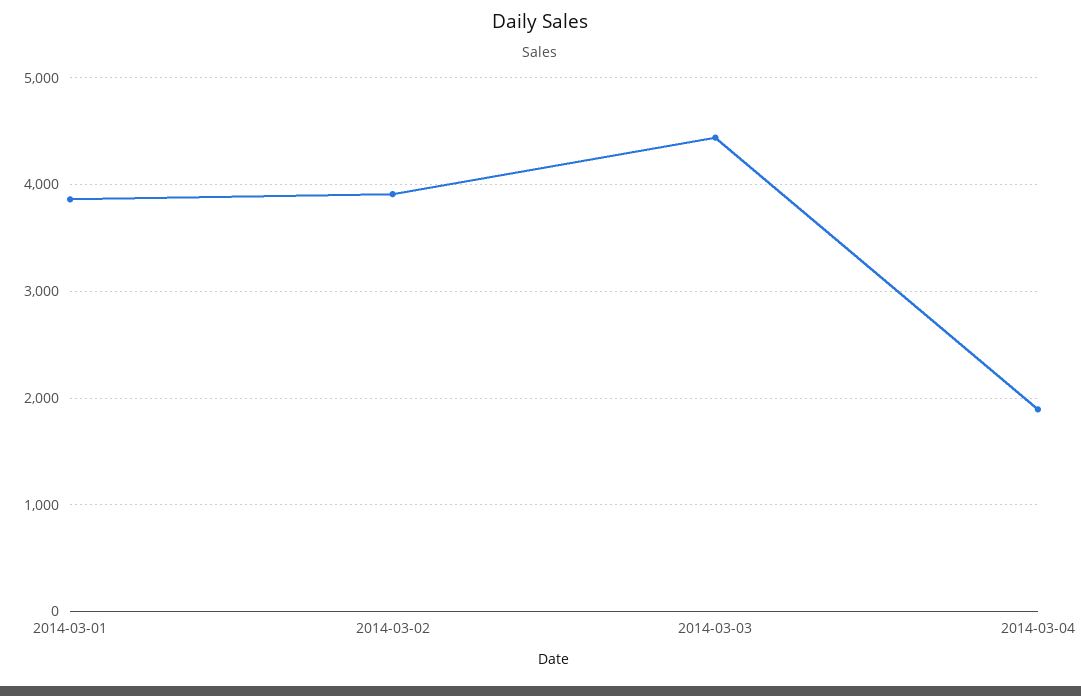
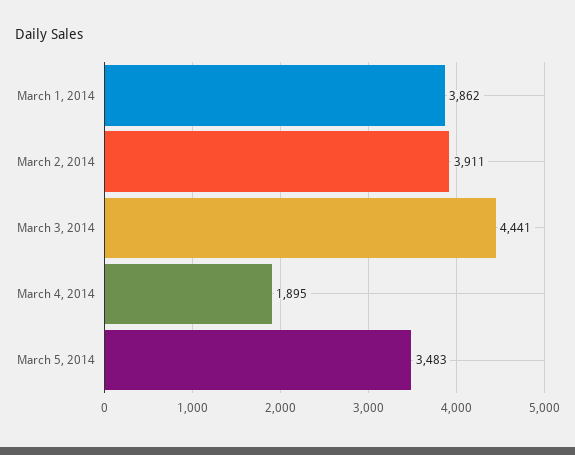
March 5, 2014: none -> 3483

